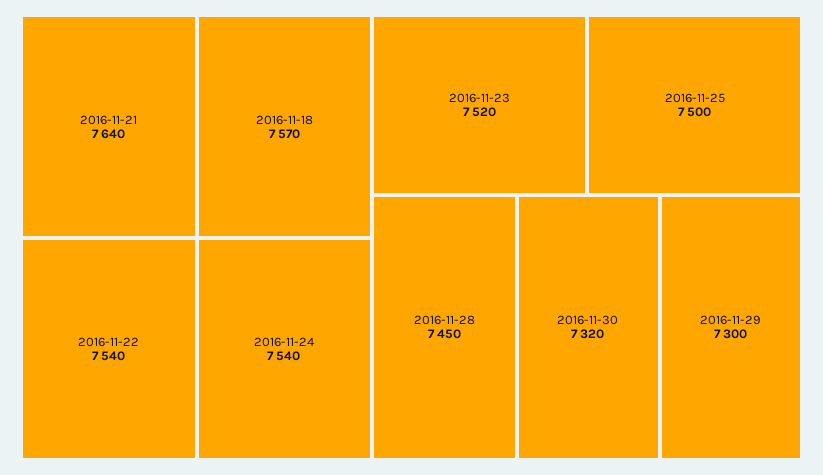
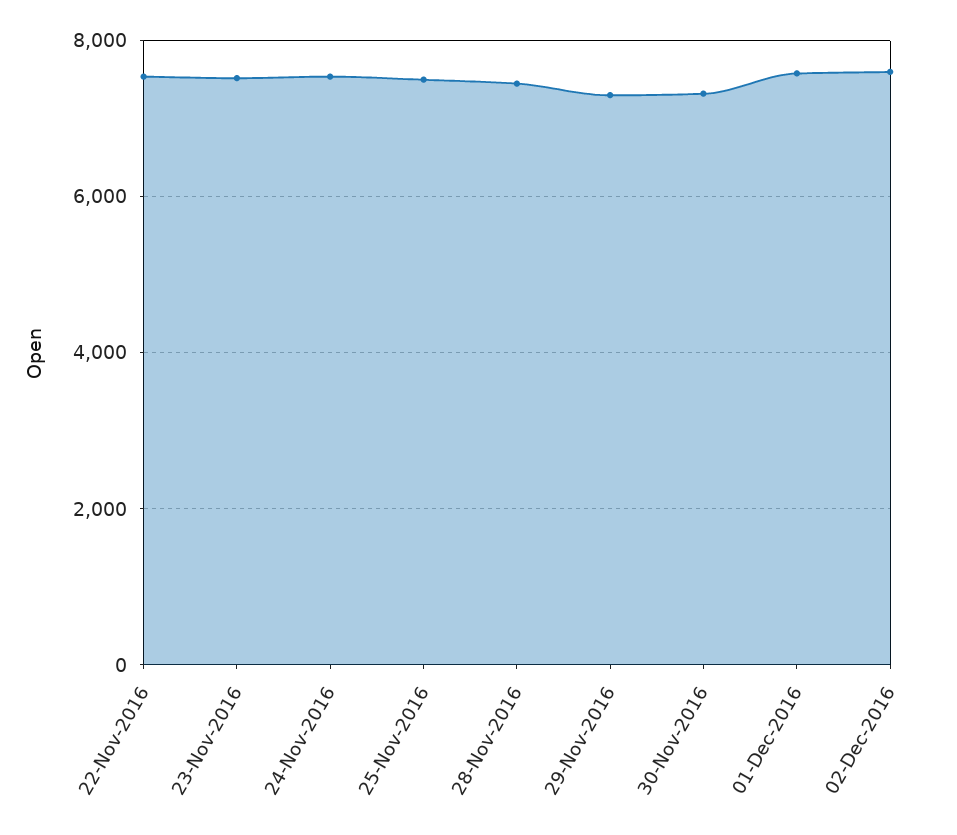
2016-11-21: 7640 -> none
2016-11-18: 7570 -> none
01-Dec-2016: none -> 7600
02-Dec-2016: none -> 7600

